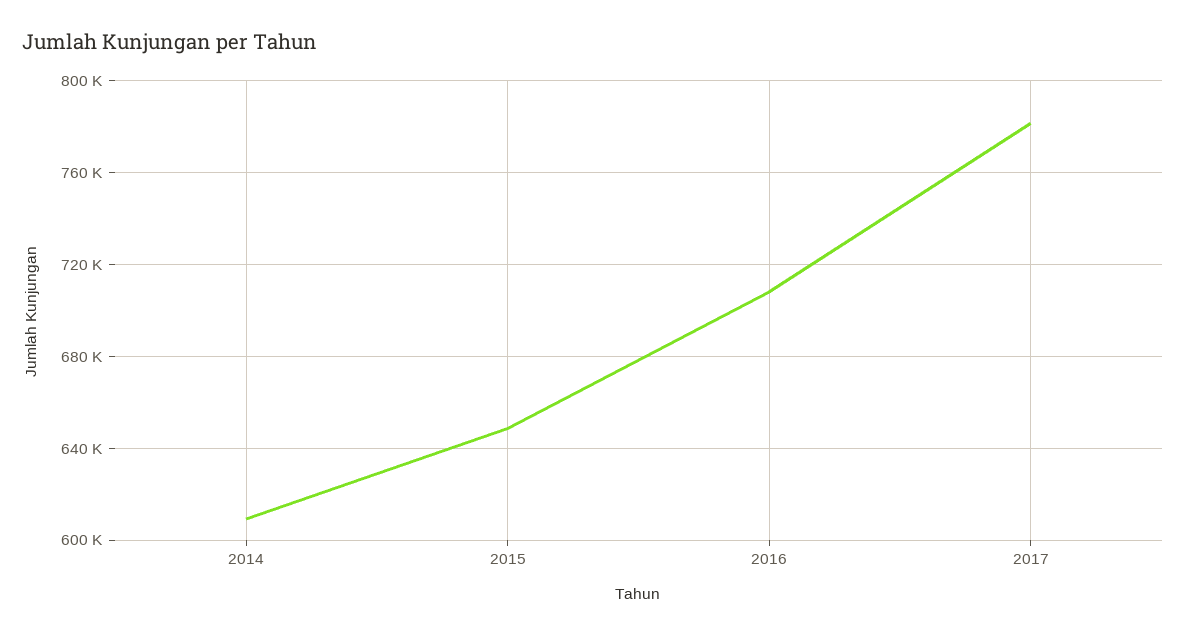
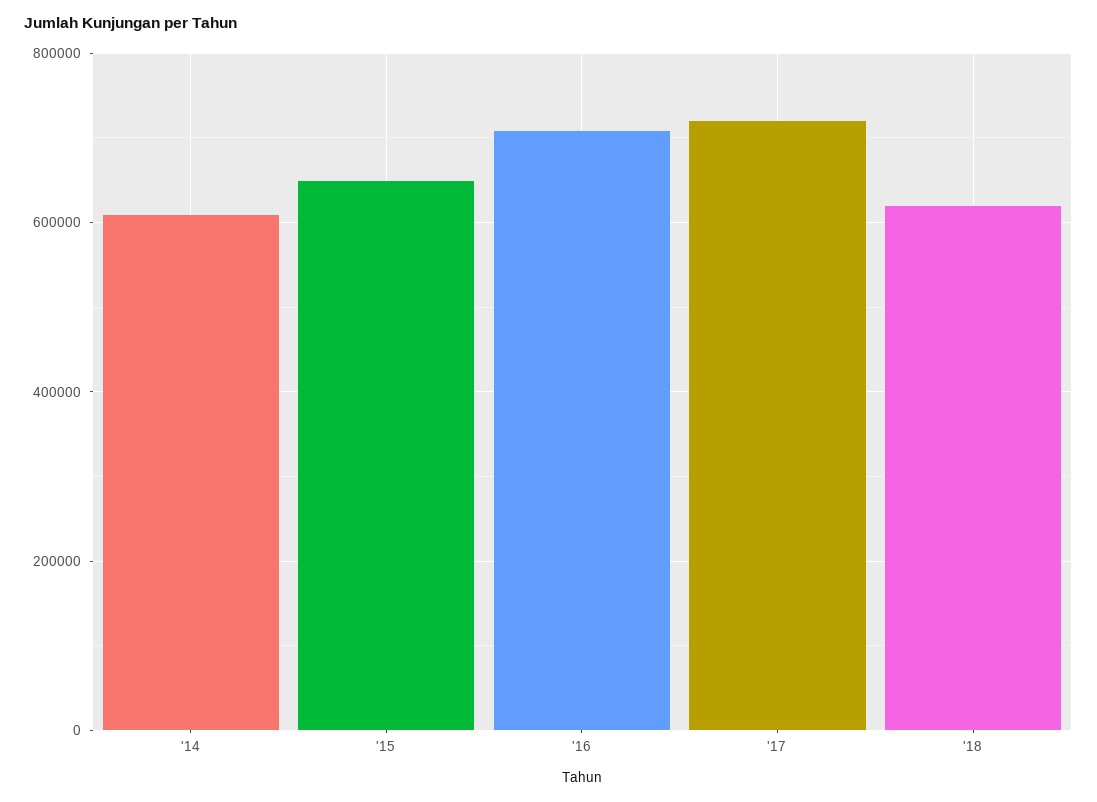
2017: 780000 -> 720000
'18: none -> 620000

